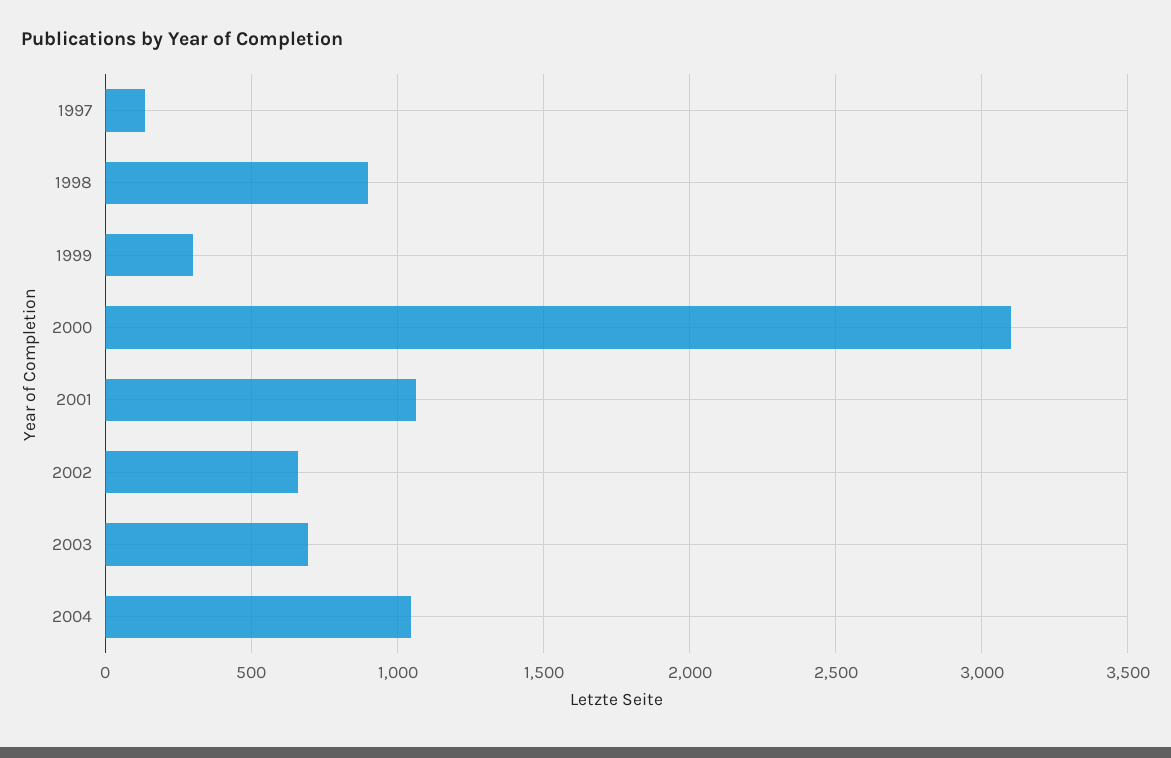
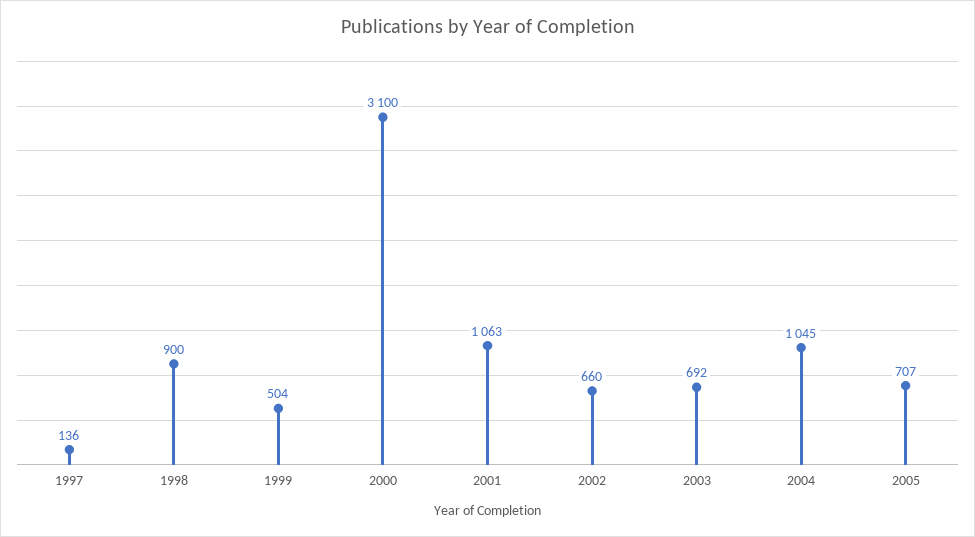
1999: 300 -> 504
2005: none -> 707

